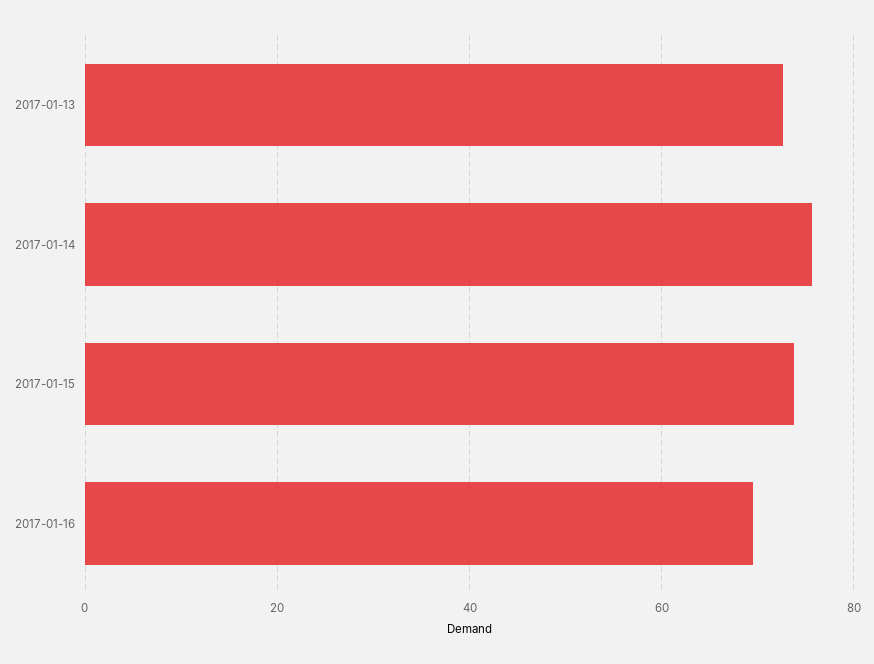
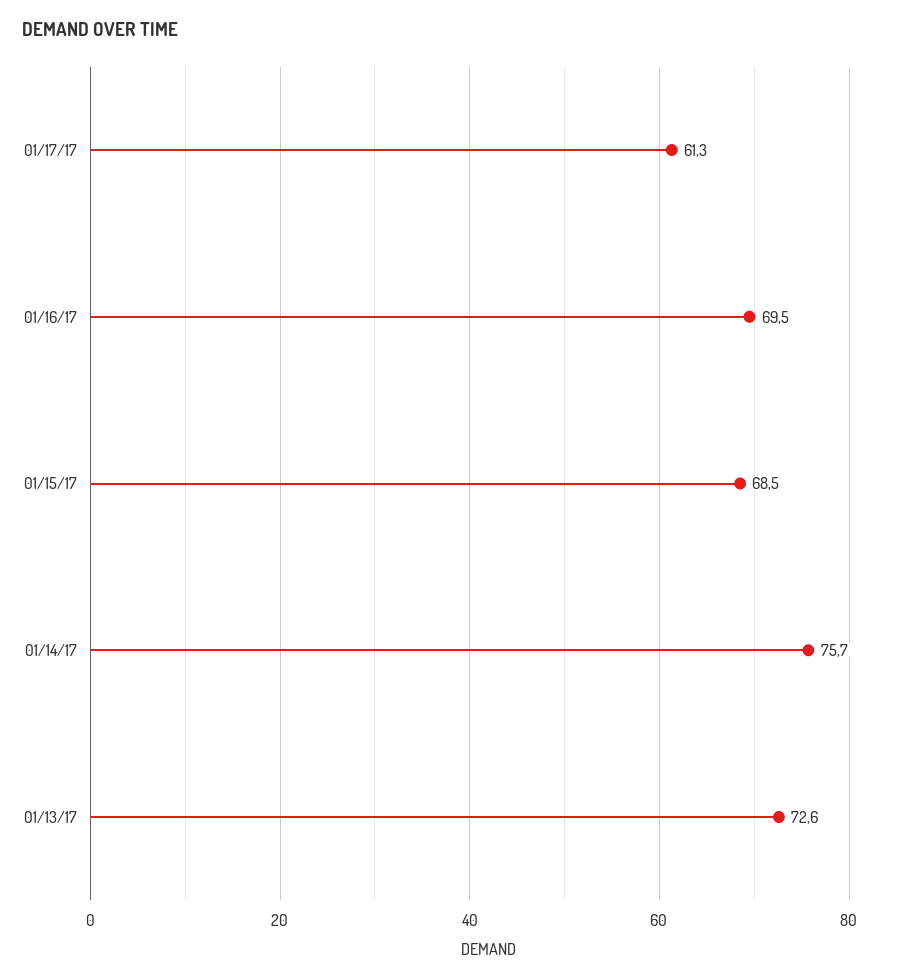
2017-01-15: 74 -> 68.5
01/17/17: none -> 61.3

